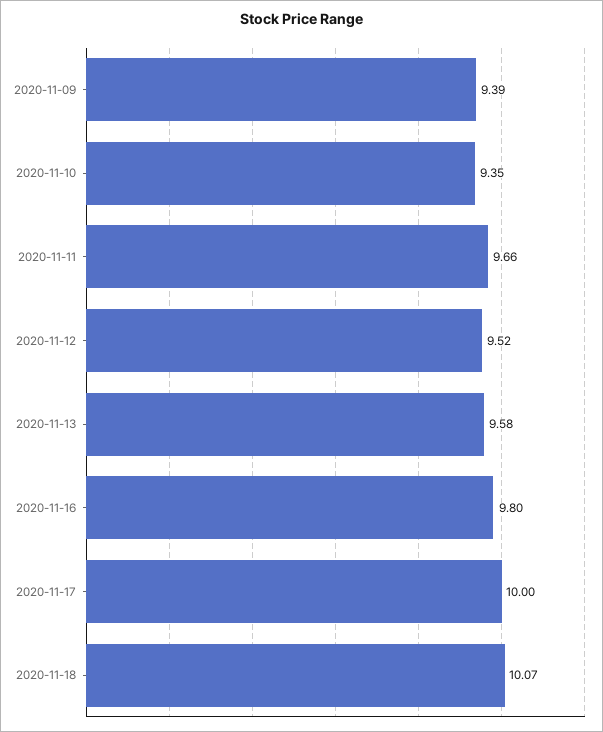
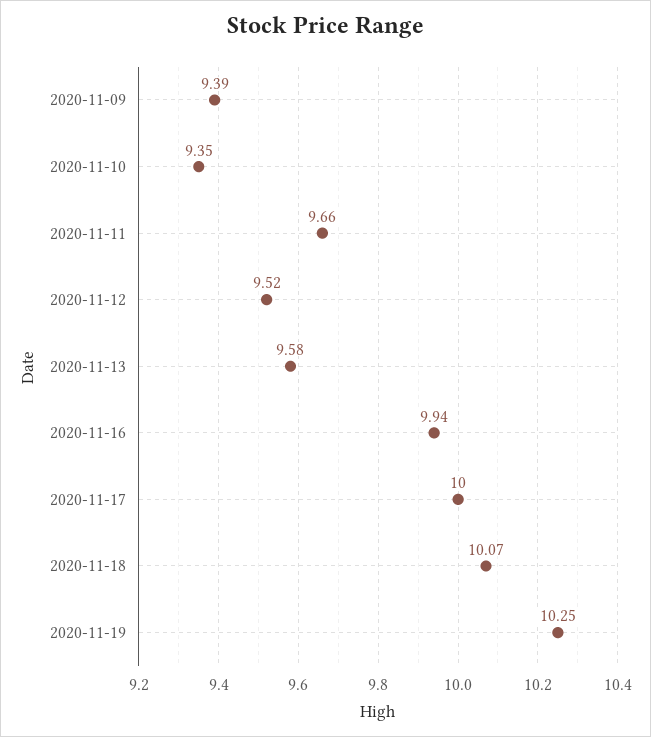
2020-11-16: 9.8 -> 9.94
2020-11-19: none -> 10.25

